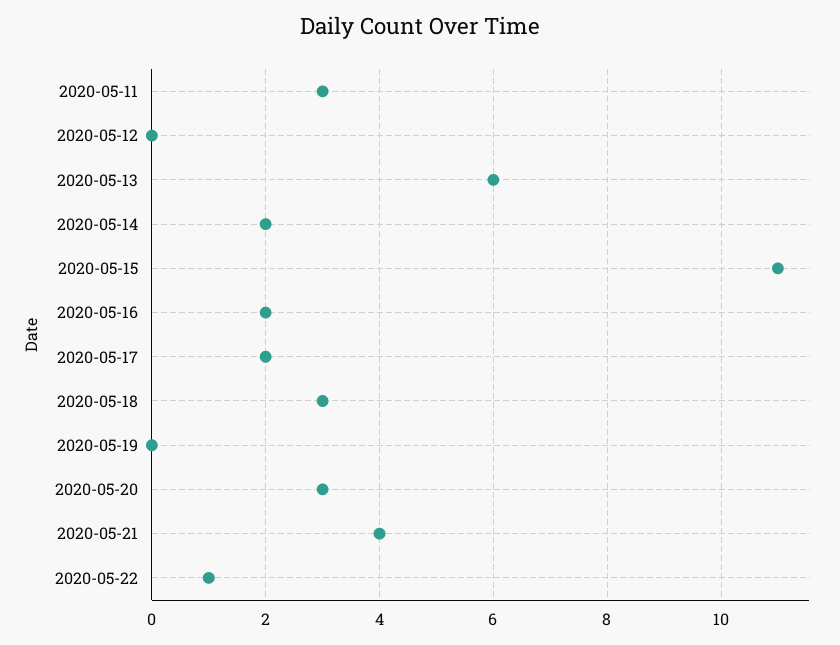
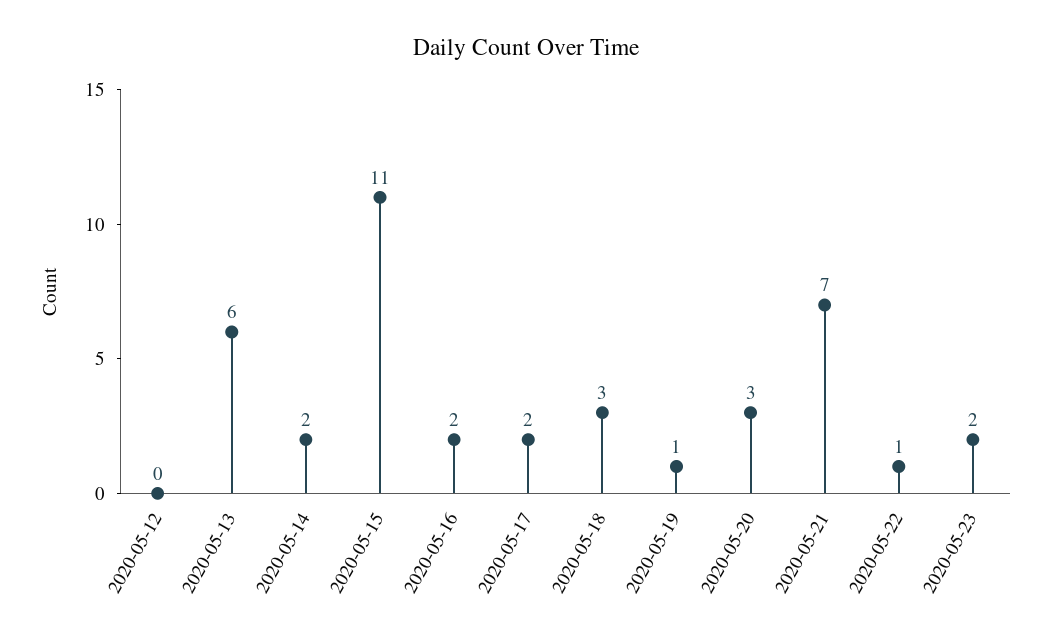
2020-05-11: 3 -> none
2020-05-19: 0 -> 1
2020-05-21: 4 -> 7
2020-05-23: none -> 2

